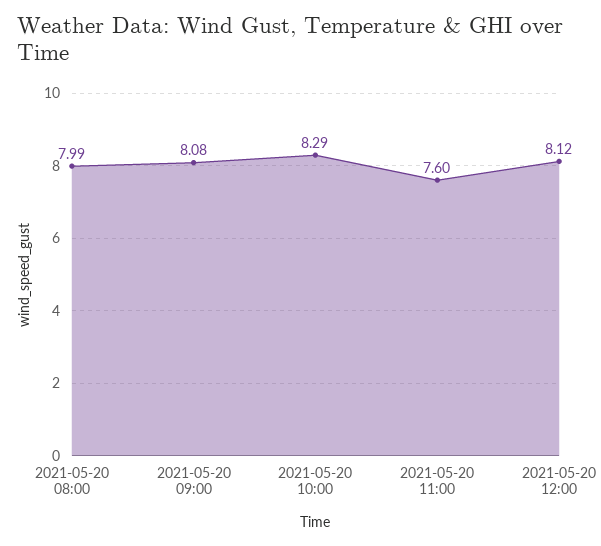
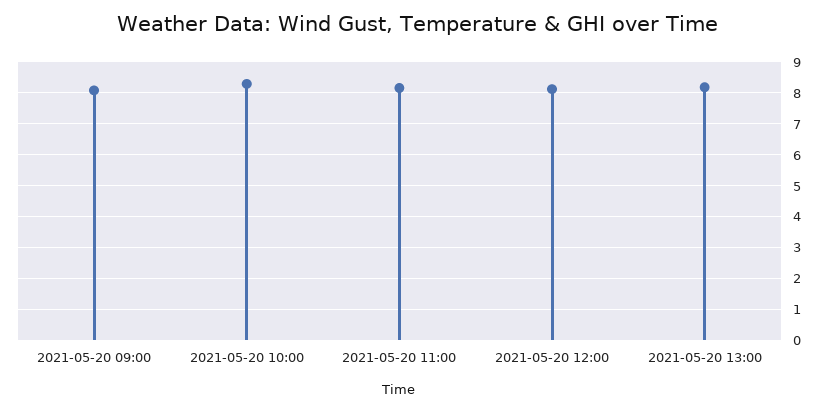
2021-05-20 08:00: 7.99 -> none
2021-05-20 11:00: 7.6 -> 8.2
2021-05-20 13:00: none -> 8.2

